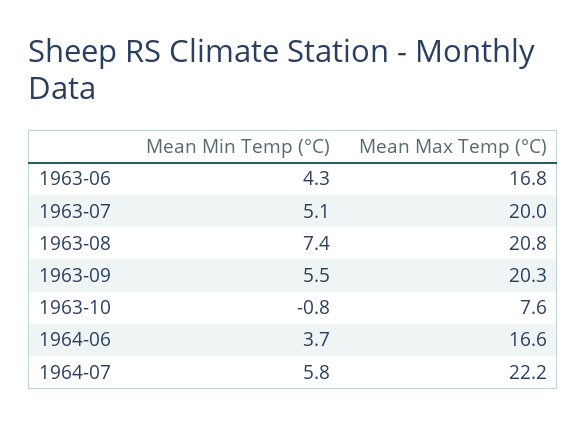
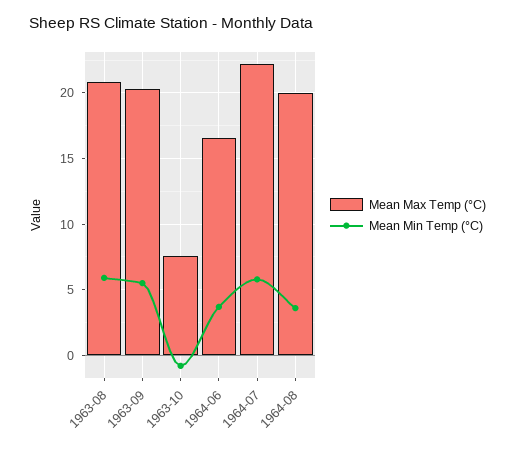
Mean Min Temp (°C), 1963-06: 4.3 -> none
Mean Max Temp (°C), 1963-06: 16.8 -> none
Mean Min Temp (°C), 1963-07: 5.1 -> none
Mean Max Temp (°C), 1963-07: 20 -> none
Mean Min Temp (°C), 1963-08: 7.4 -> 6
Mean Max Temp (°C), 1964-08: none -> 20
Mean Min Temp (°C), 1964-08: none -> 3.5

